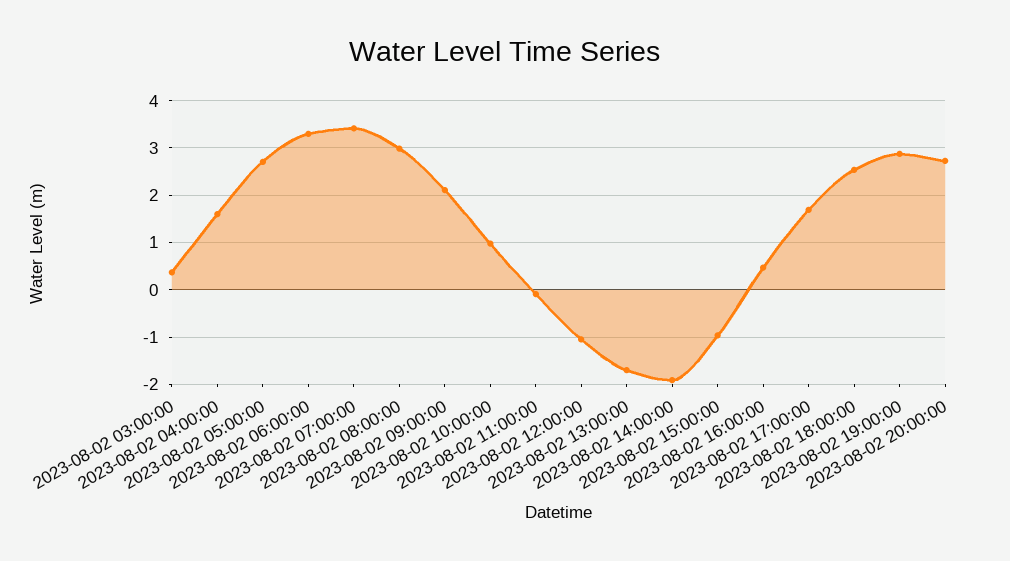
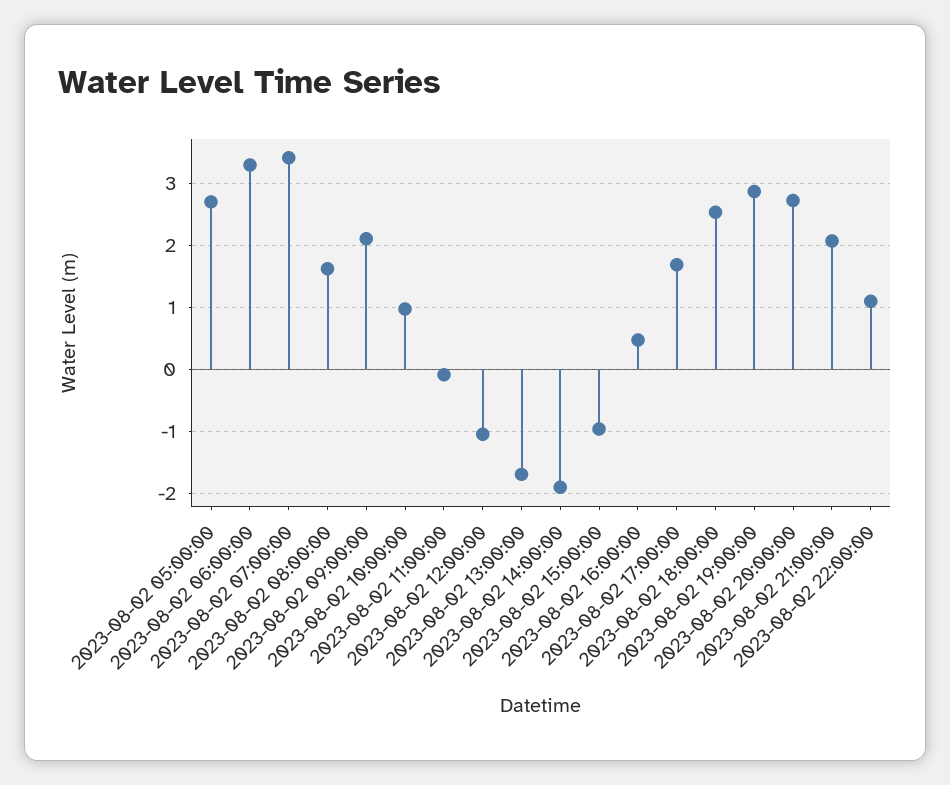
2023-08-02 03:00:00: 0.4 -> none
2023-08-02 04:00:00: 1.6 -> none
2023-08-02 08:00:00: 3 -> 1.6
2023-08-02 21:00:00: none -> 2.1
2023-08-02 22:00:00: none -> 1.1

